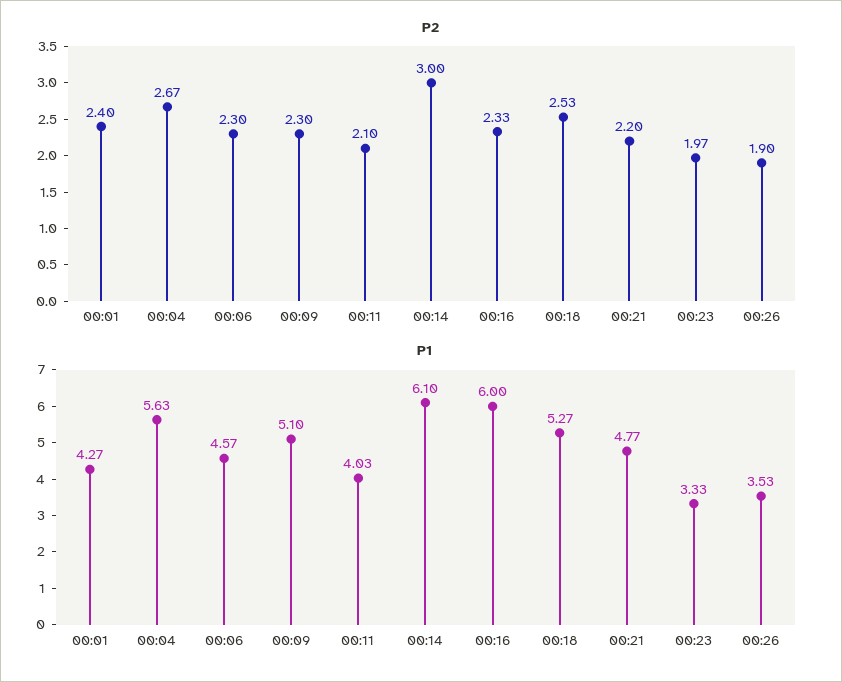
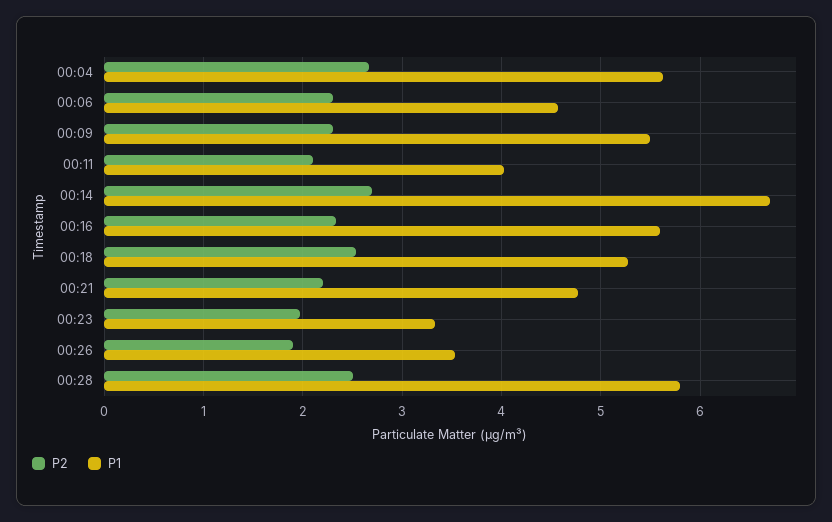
P2, 00:01: 2.4 -> none
P2, 00:14: 3 -> 2.7
P1, 00:01: 4.27 -> none
P1, 00:09: 5.1 -> 5.5
P1, 00:14: 6.1 -> 6.7
P1, 00:16: 6 -> 5.6
P2, 00:28: none -> 2.5
P1, 00:28: none -> 5.8

